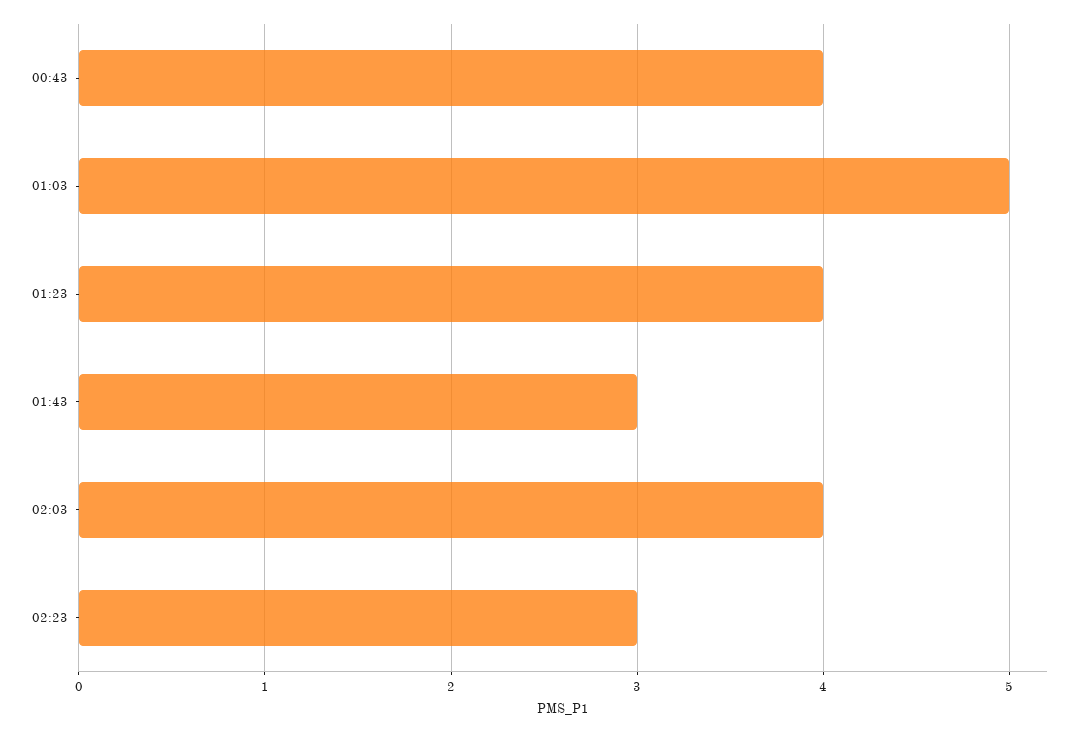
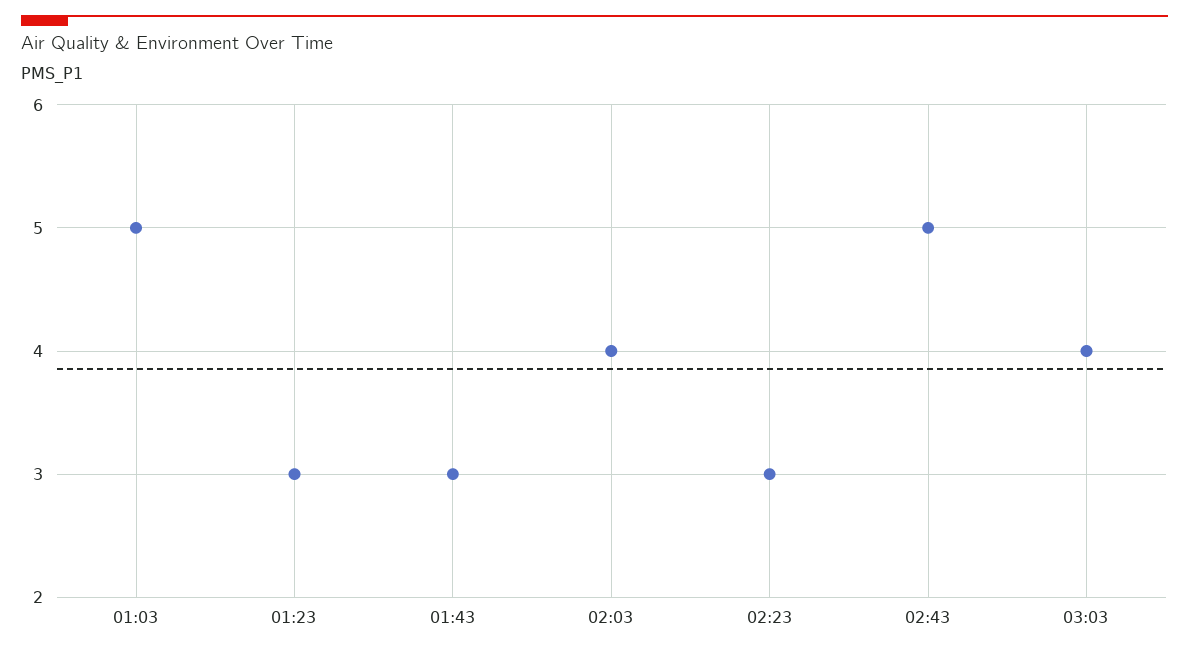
00:43: 4 -> none
01:23: 4 -> 3
02:43: none -> 5
03:03: none -> 4

